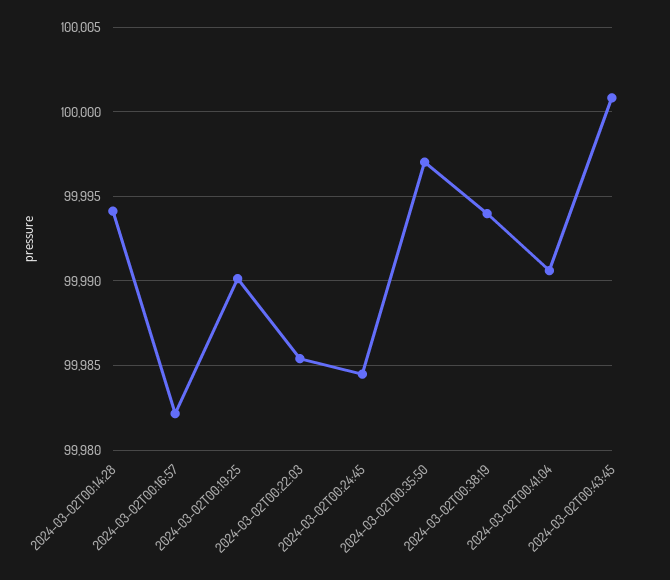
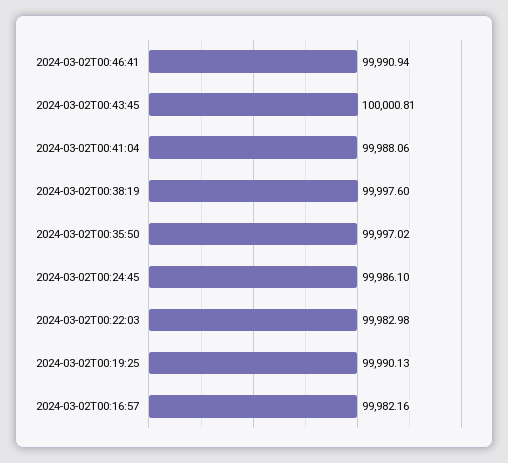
2024-03-02T00:14:28: 99994 -> none
2024-03-02T00:22:03: 99985.5 -> 99982.98
2024-03-02T00:24:45: 99984.5 -> 99986.1
2024-03-02T00:38:19: 99994 -> 99997.6
2024-03-02T00:41:04: 99990.5 -> 99988.06
2024-03-02T00:46:41: none -> 99990.94

